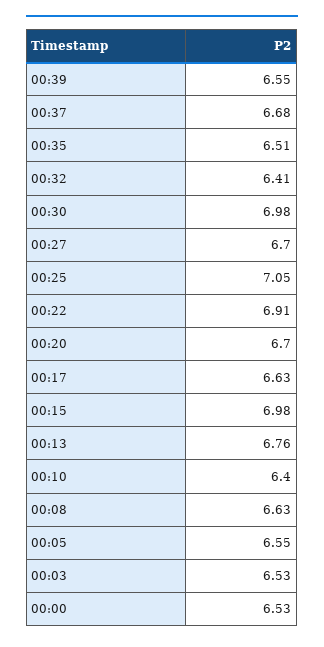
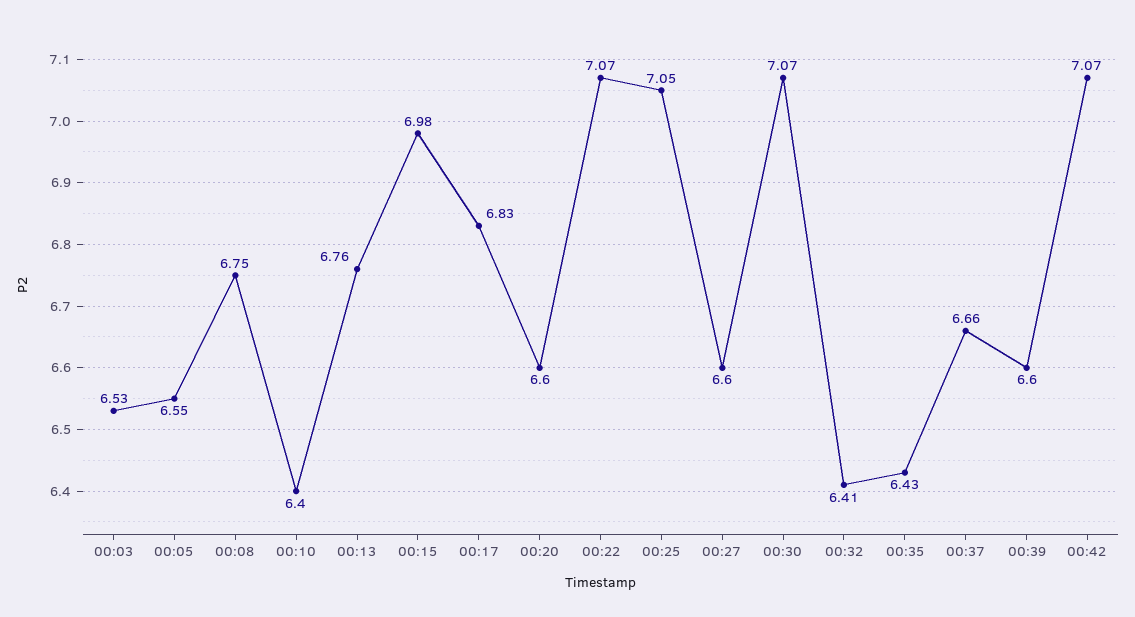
00:39: 6.55 -> 6.6
00:37: 6.68 -> 6.66
00:35: 6.51 -> 6.43
00:30: 6.98 -> 7.07
00:27: 6.7 -> 6.6
00:22: 6.91 -> 7.07
00:20: 6.7 -> 6.6
00:17: 6.63 -> 6.83
00:08: 6.63 -> 6.75
00:00: 6.53 -> none
00:42: none -> 7.07

